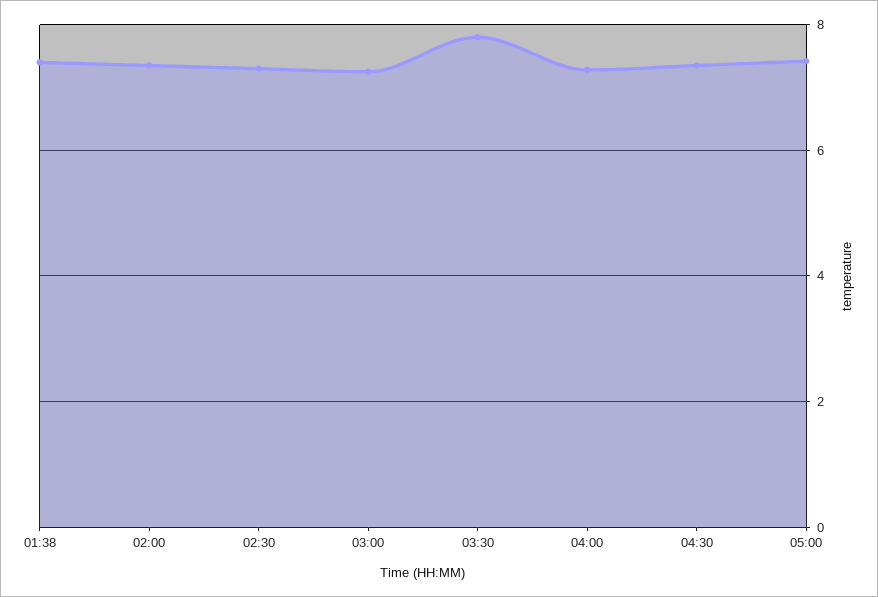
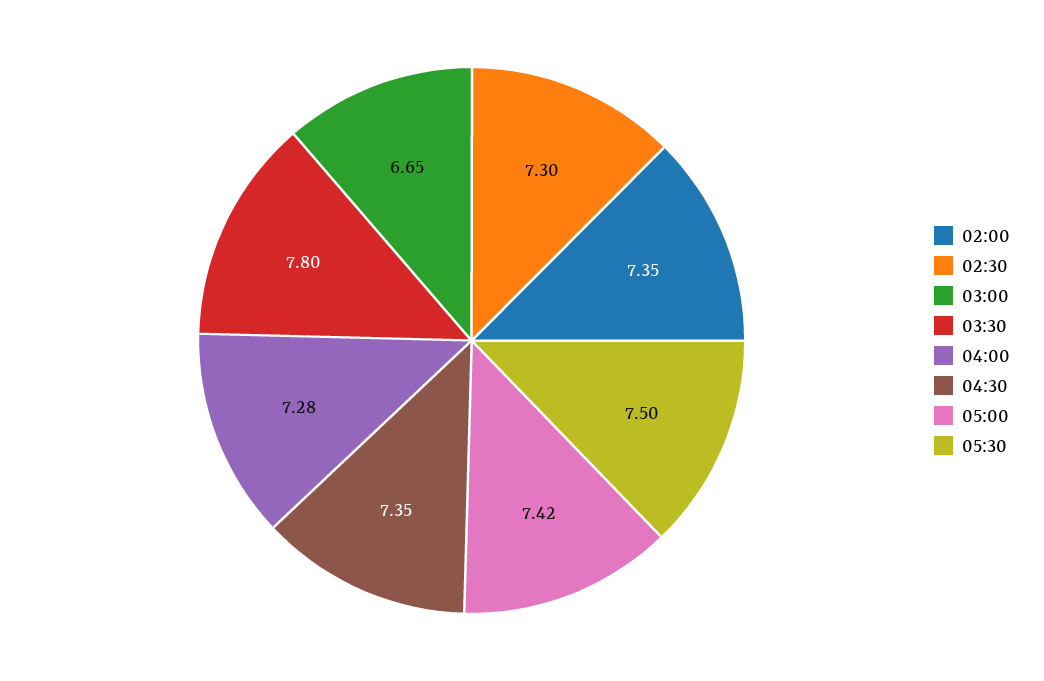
01:38: 7.4 -> none
03:00: 7.2 -> 6.65
05:30: none -> 7.5

